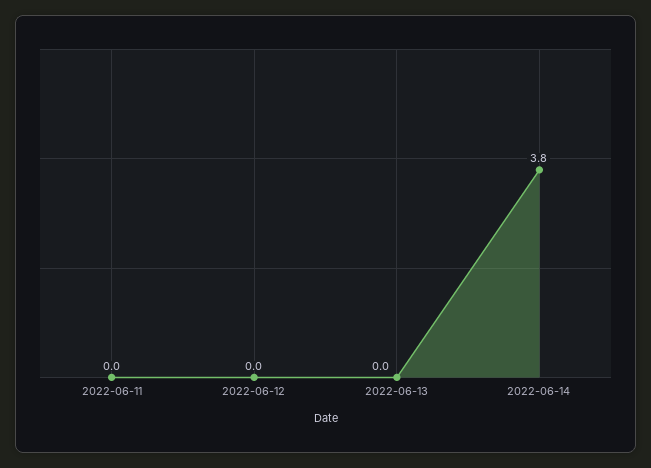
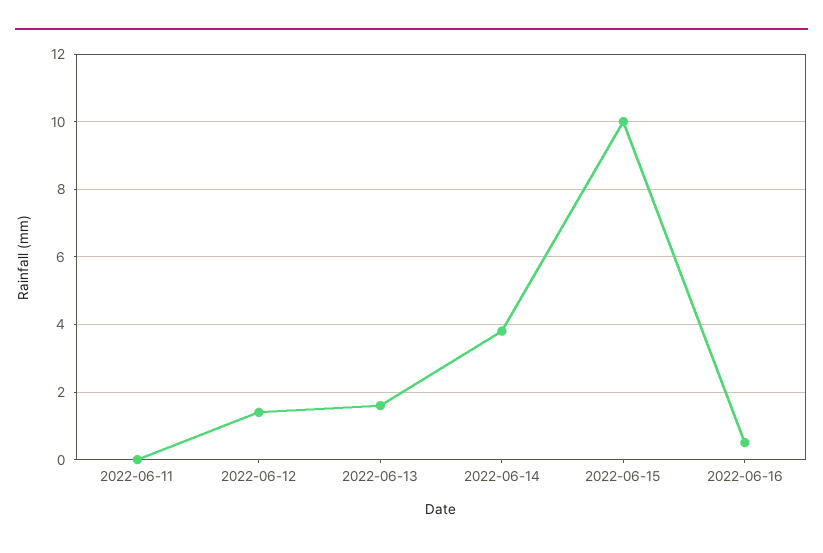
2022-06-12: 0 -> 1.5
2022-06-13: 0 -> 1.5
2022-06-15: none -> 10
2022-06-16: none -> 0.5

